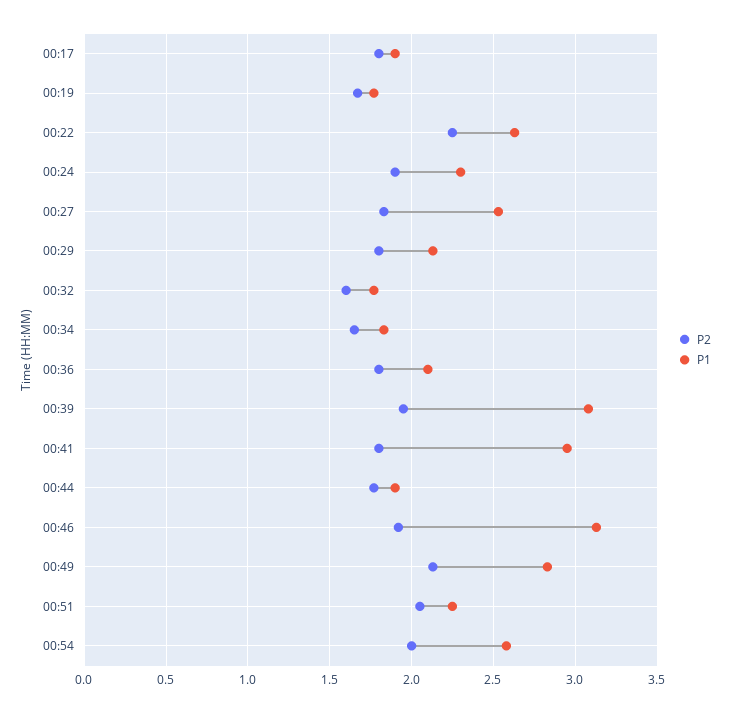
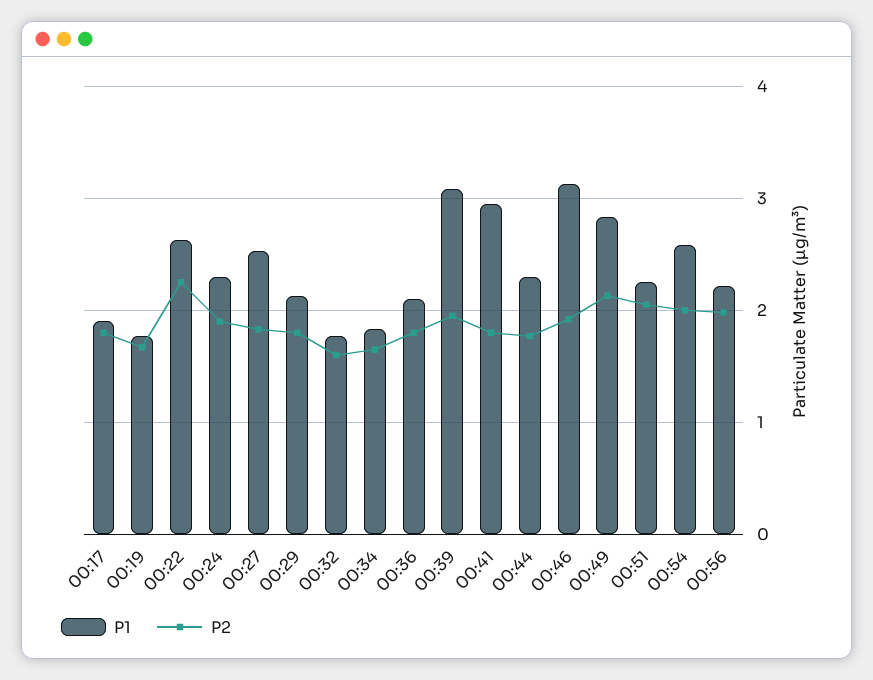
P1, 00:44: 1.9 -> 2.3
P1, 00:56: none -> 2.2
P2, 00:56: none -> 2

